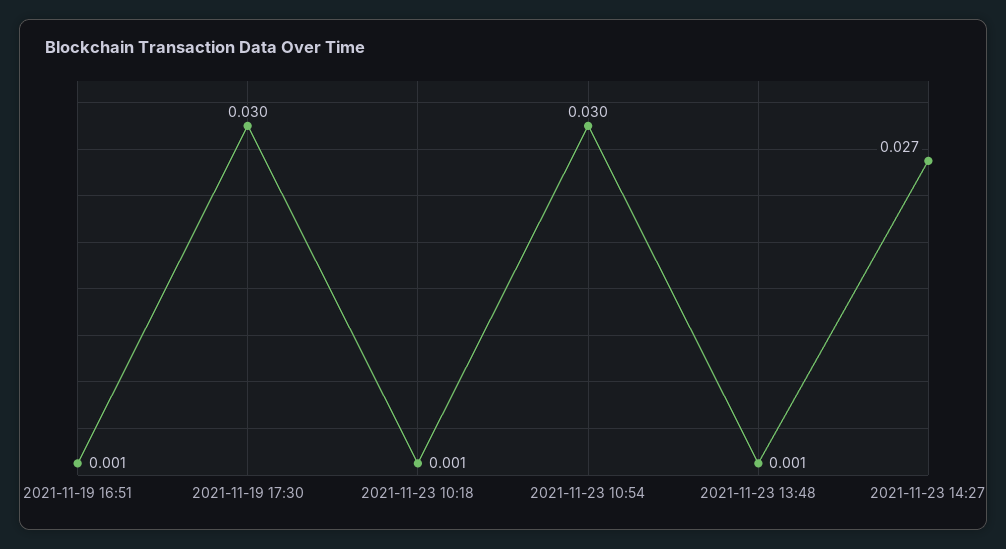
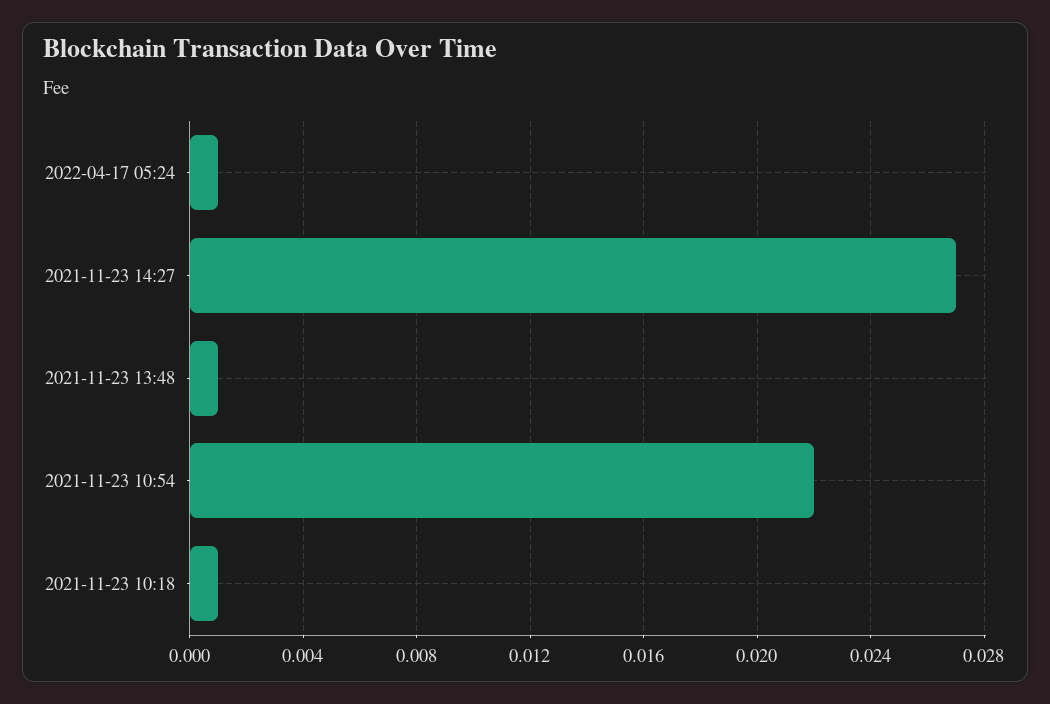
2021-11-19 16:51: 0.001 -> none
2021-11-19 17:30: 0.03 -> none
2021-11-23 10:54: 0.03 -> 0.022
2022-04-17 05:24: none -> 0.001

